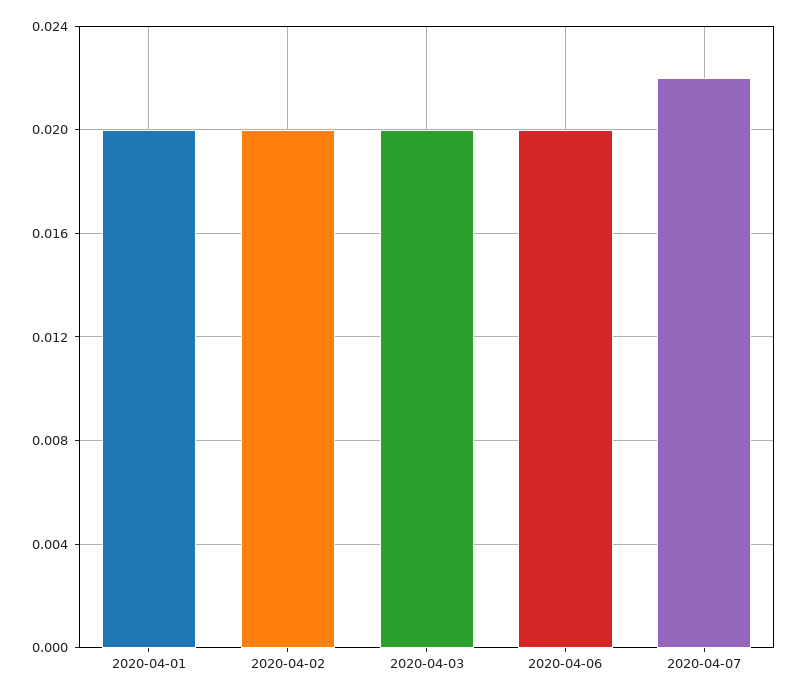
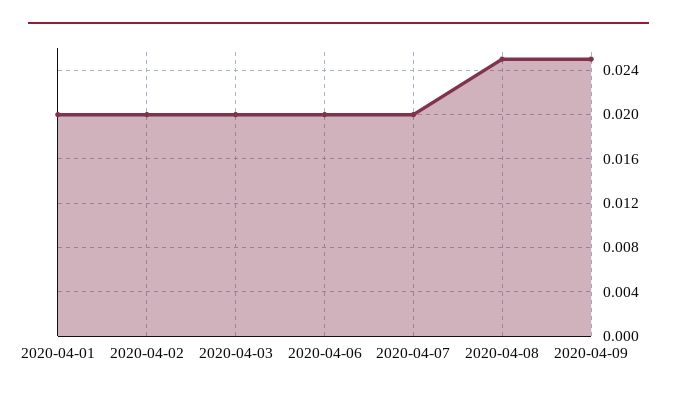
2020-04-07: 0.022 -> 0.02
2020-04-08: none -> 0.025
2020-04-09: none -> 0.025

